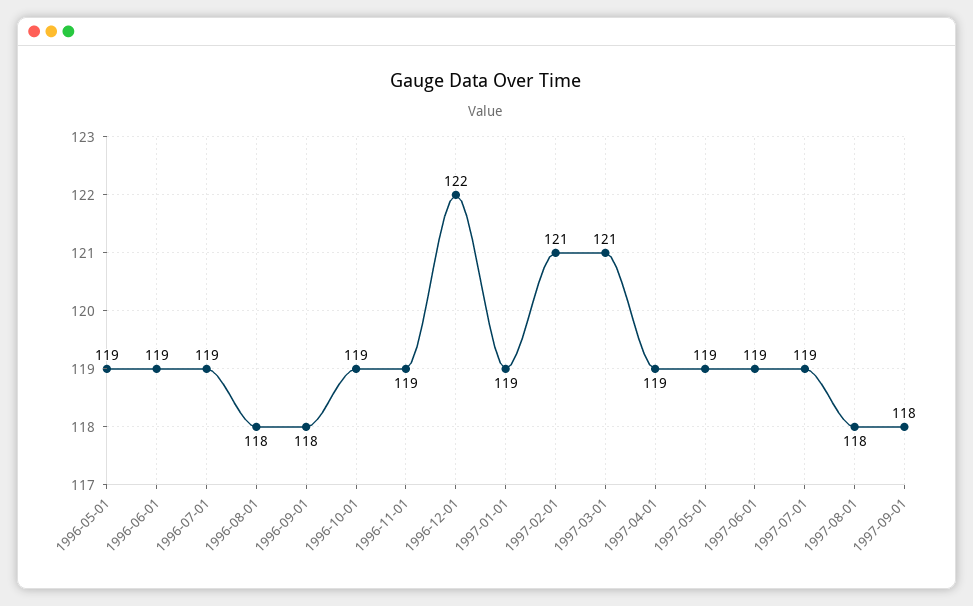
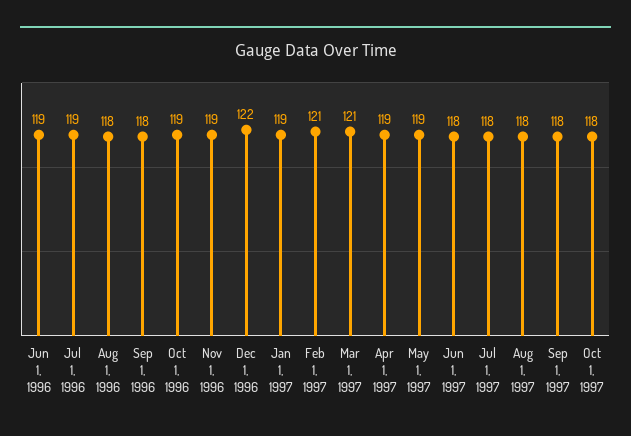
1996-05-01: 119 -> none
1997-06-01: 119 -> 118
1997-07-01: 119 -> 118
Oct 1, 1997: none -> 118

